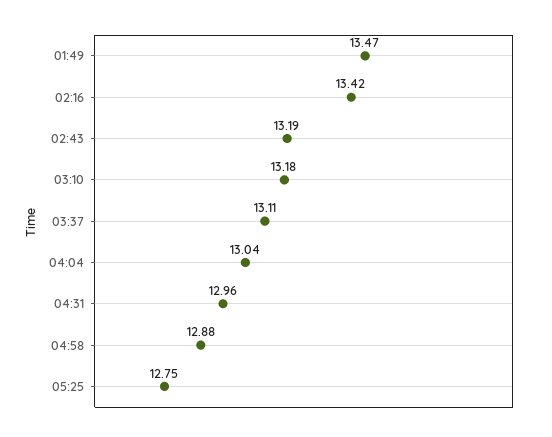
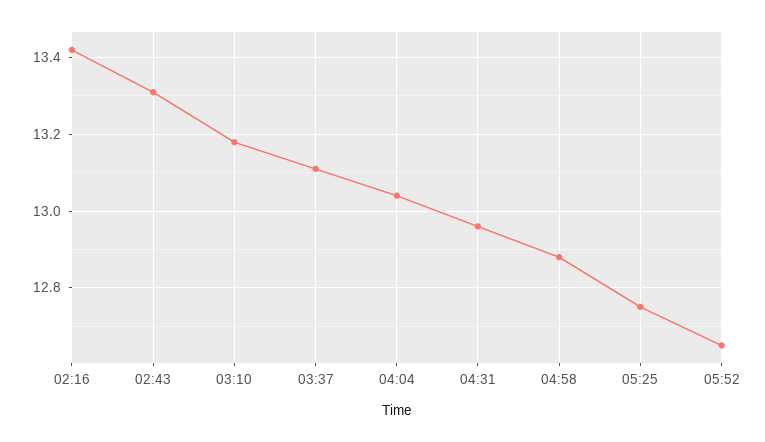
01:49: 13.47 -> none
02:43: 13.19 -> 13.3
05:52: none -> 12.65

